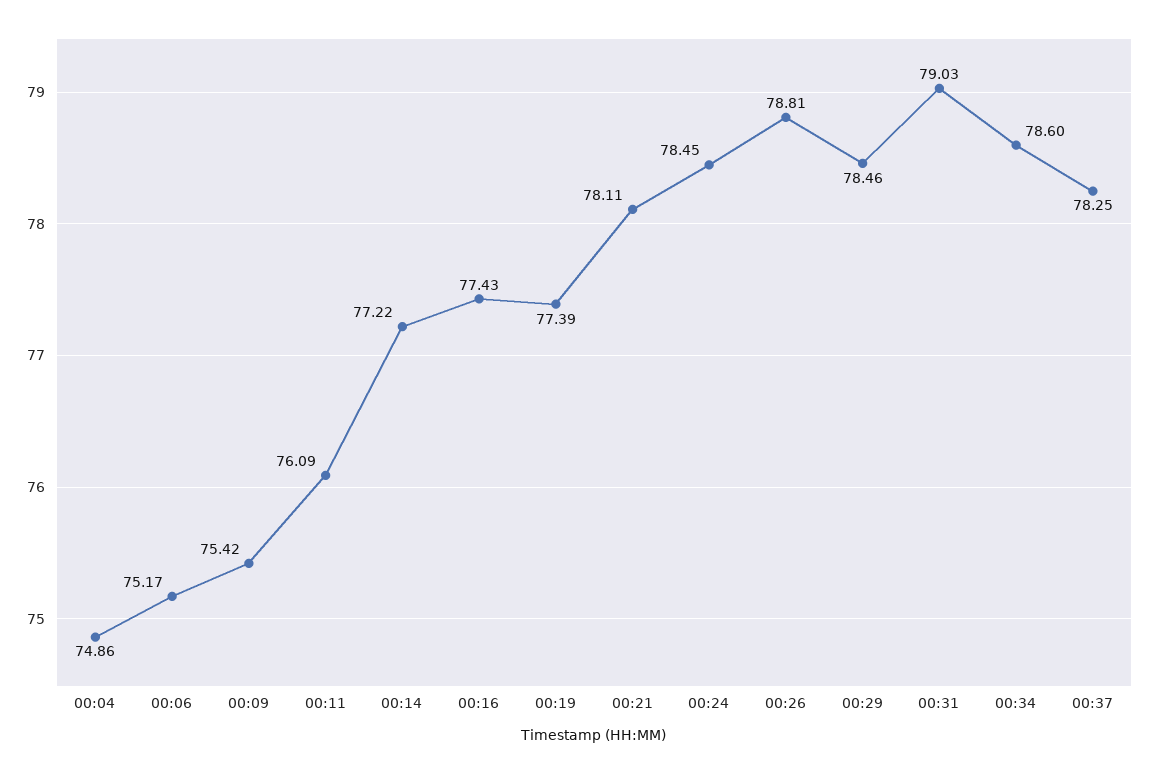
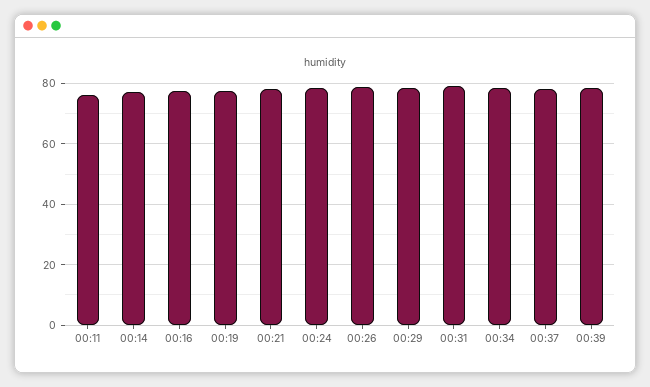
00:04: 74.86 -> none
00:06: 75.17 -> none
00:09: 75.42 -> none
00:39: none -> 78

